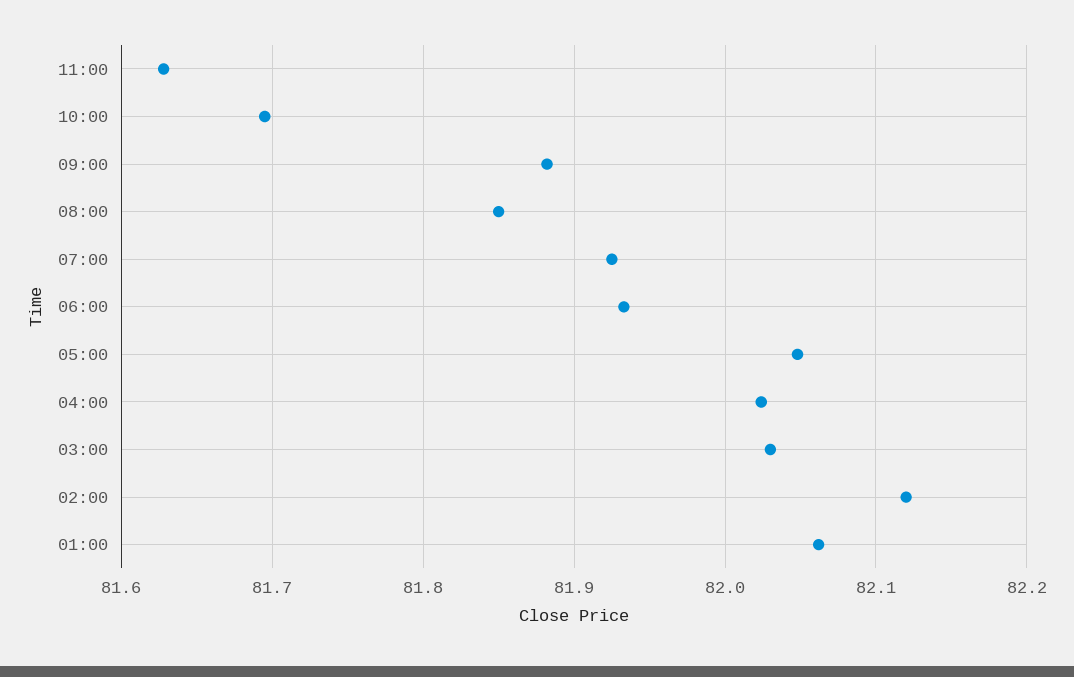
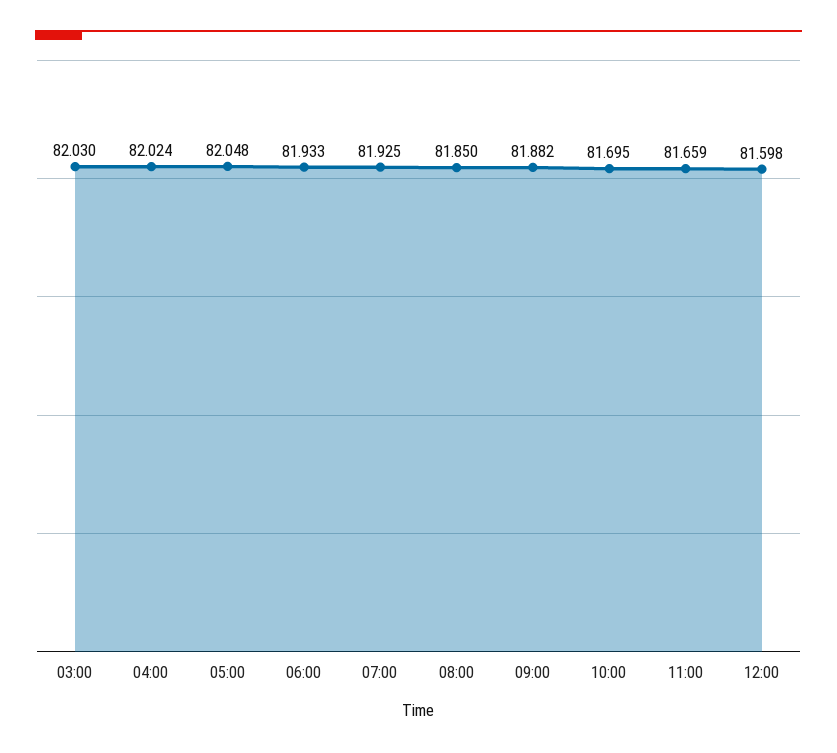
11:00: 81.63 -> 81.659
02:00: 82.12 -> none
01:00: 82.06 -> none
12:00: none -> 81.598

